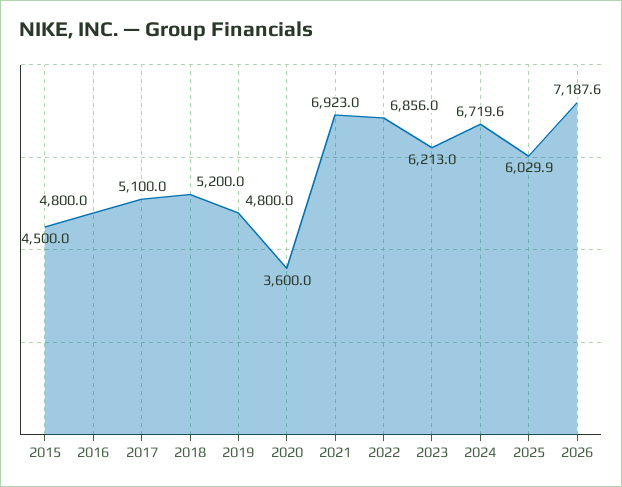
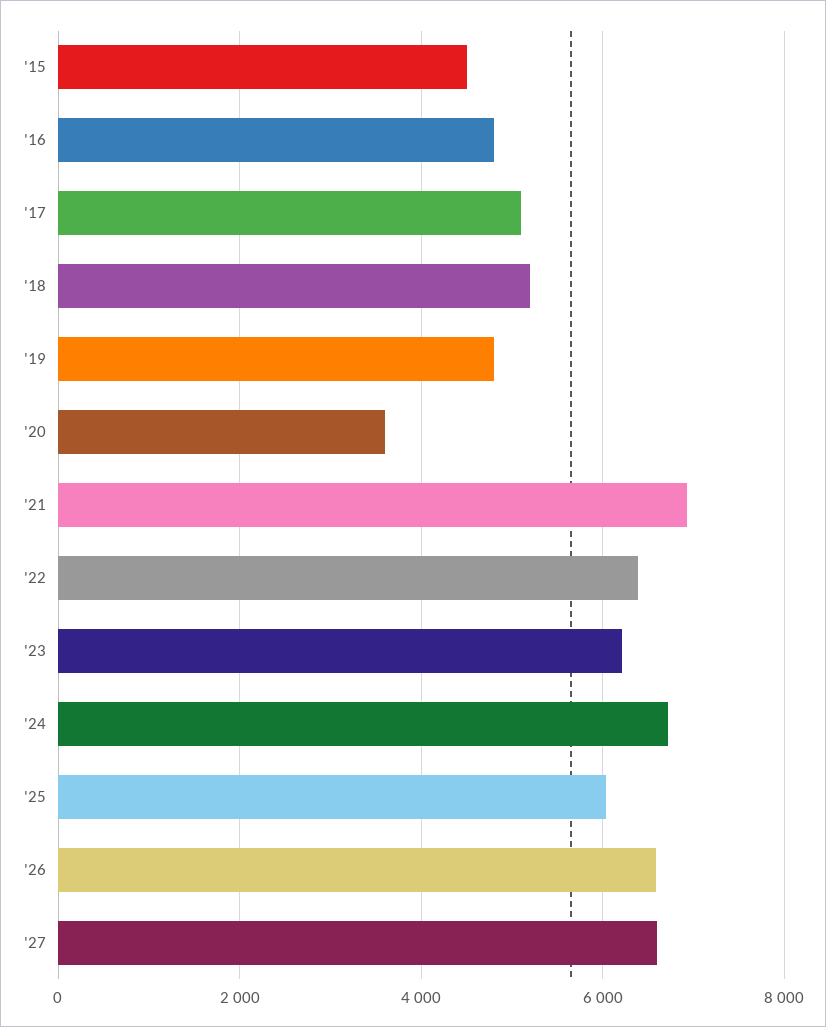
2022: 6856 -> 6400
2026: 7187.6 -> 6600
'27: none -> 6600

